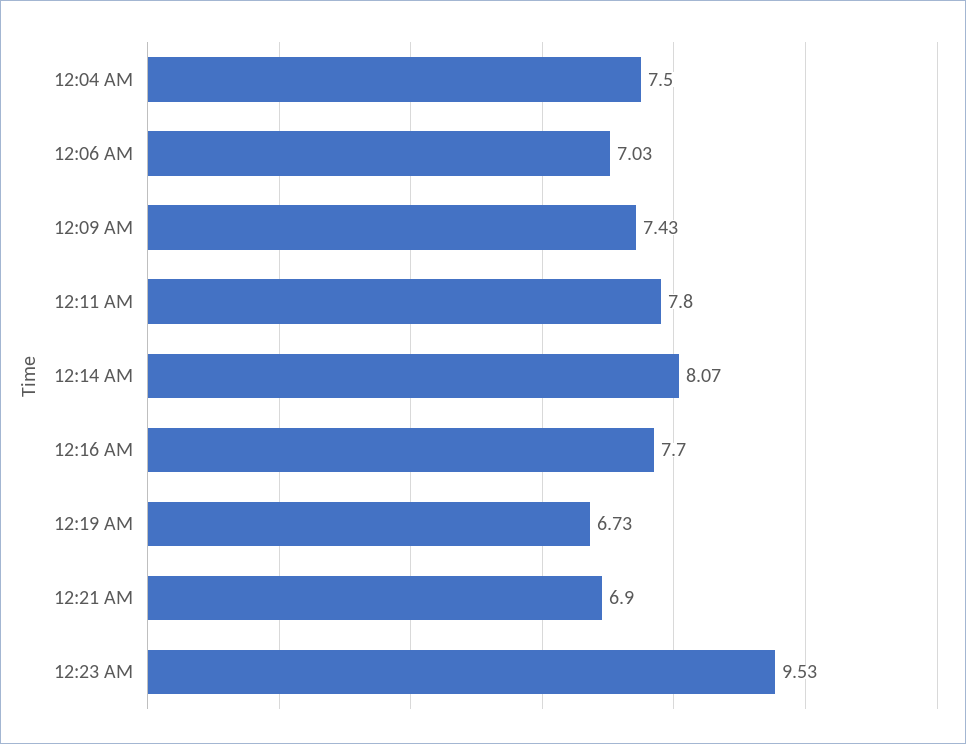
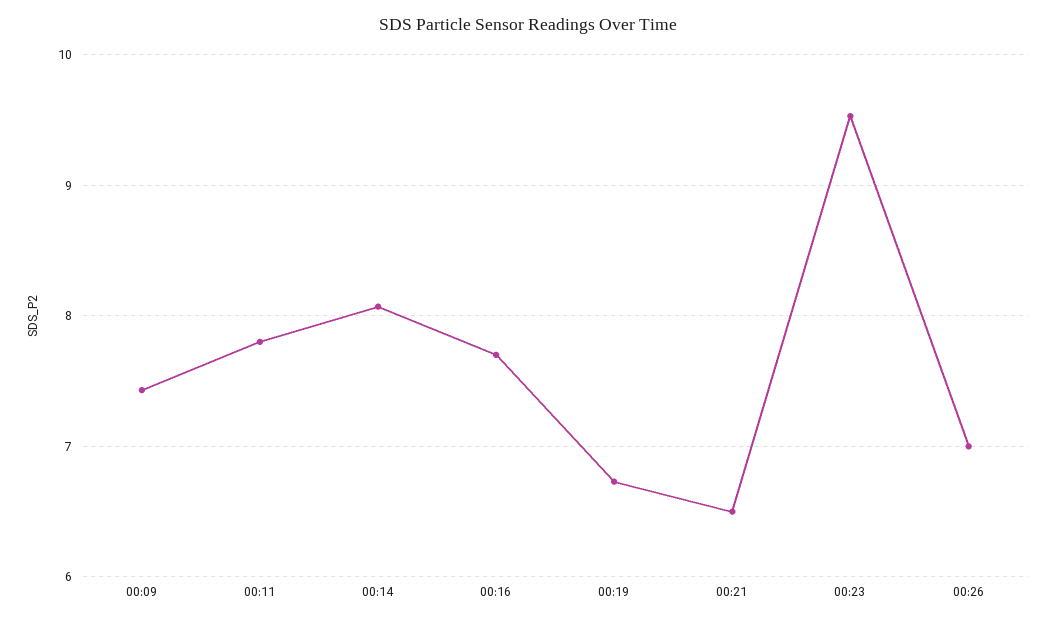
12:04 AM: 7.5 -> none
12:06 AM: 7.03 -> none
12:21 AM: 6.9 -> 6.5
00:26: none -> 7

